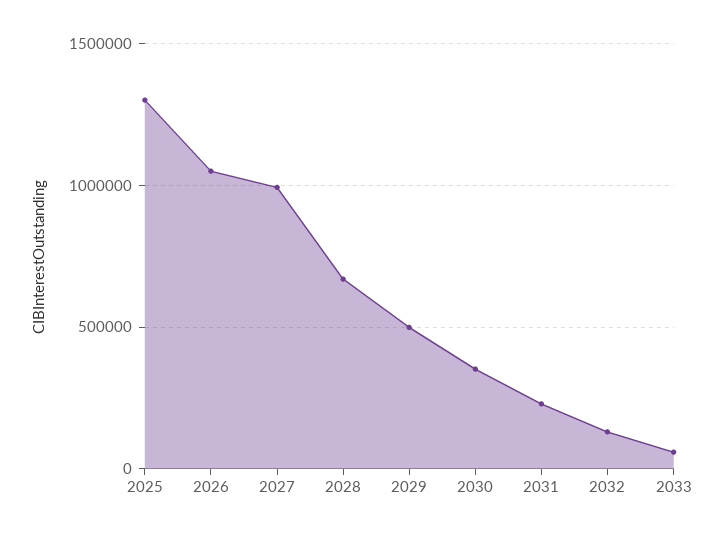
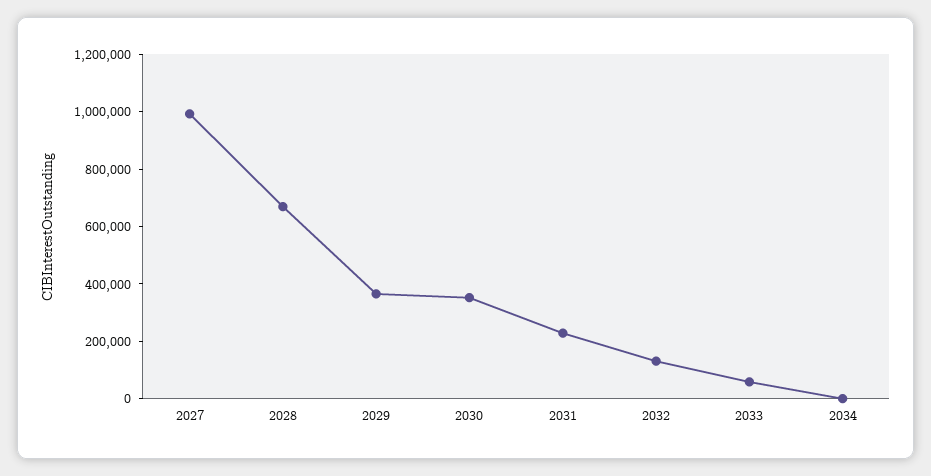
2025: 1300000 -> none
2026: 1050000 -> none
2029: 500000 -> 350000
2034: none -> 0

